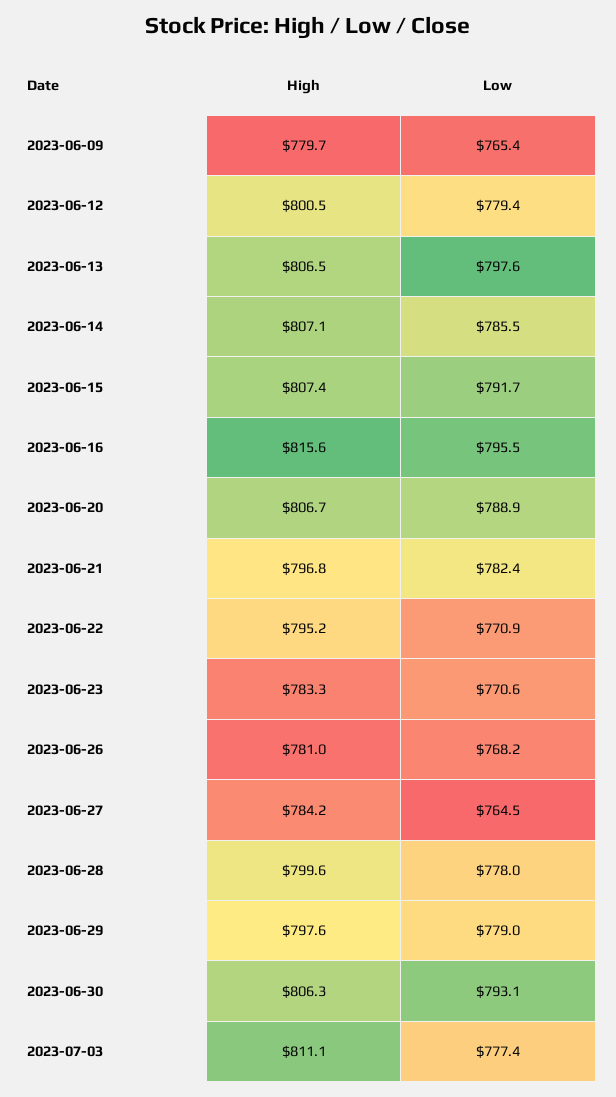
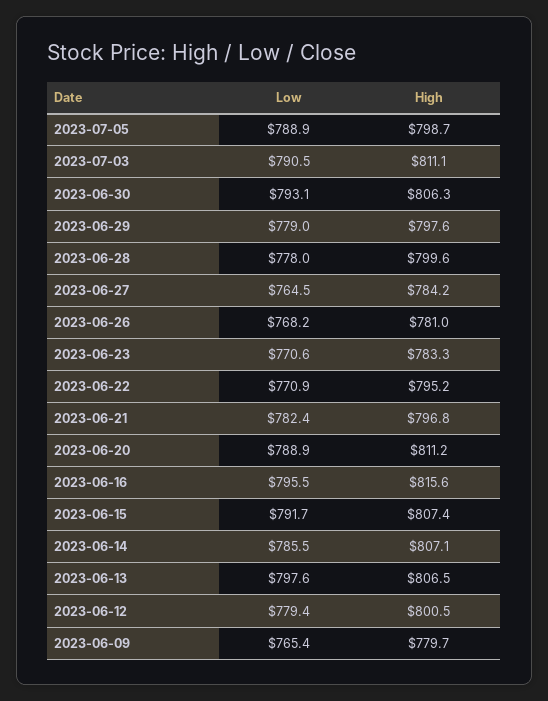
High, 2023-06-20: 806.7 -> 811.2
Low, 2023-07-03: 777.4 -> 790.5
Low, 2023-07-05: none -> 788.9
High, 2023-07-05: none -> 798.7

